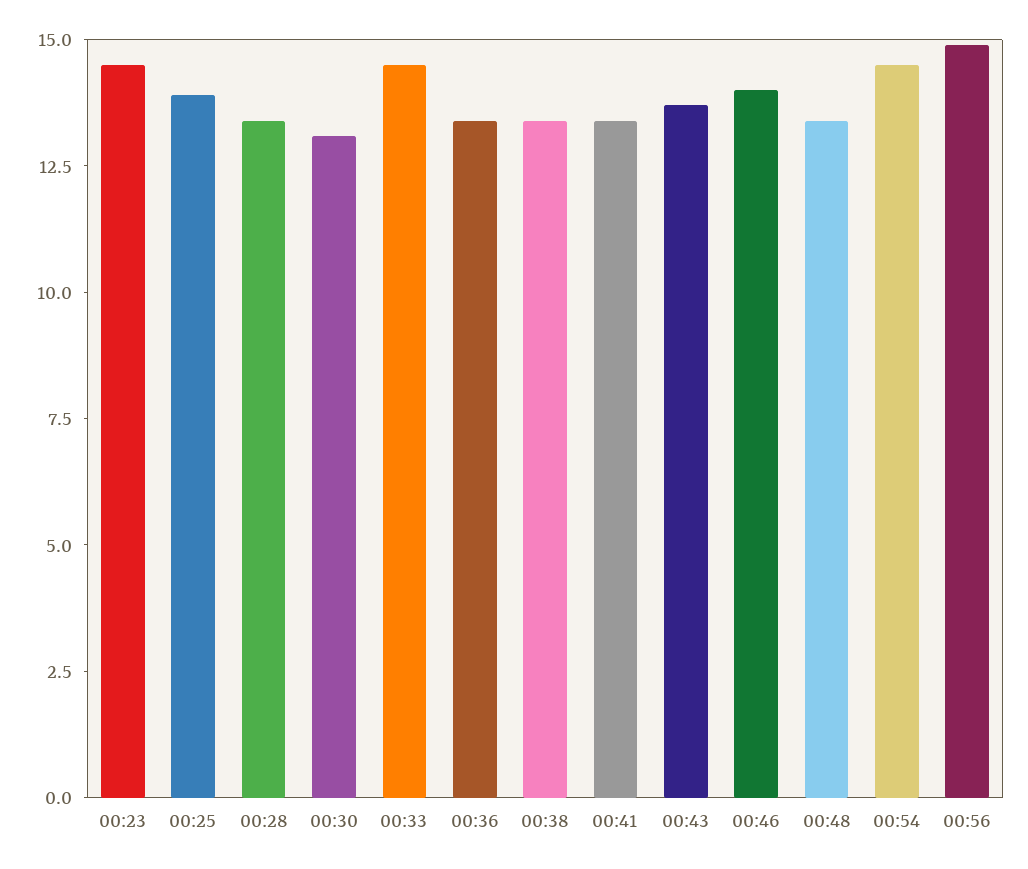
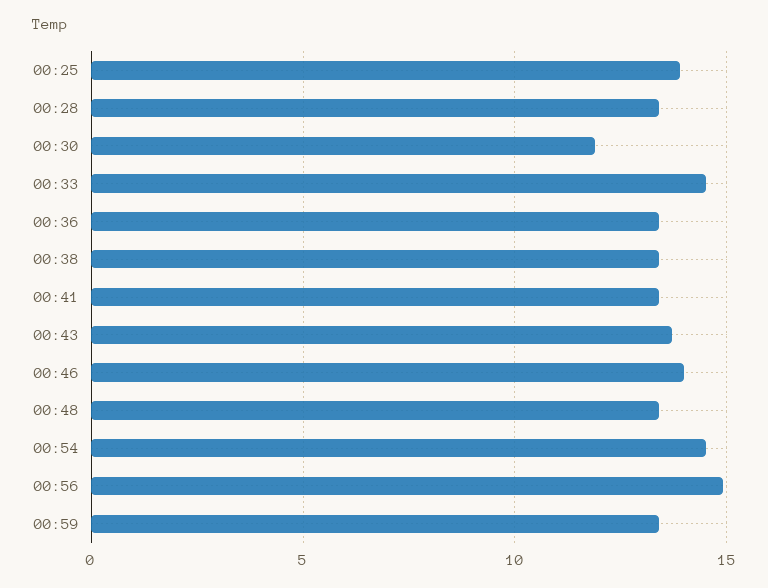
00:23: 14.5 -> none
00:30: 13 -> 12
00:59: none -> 13.5

